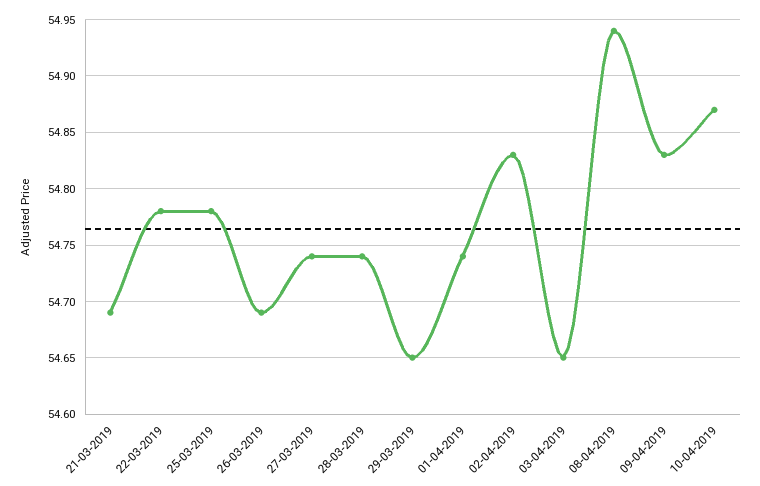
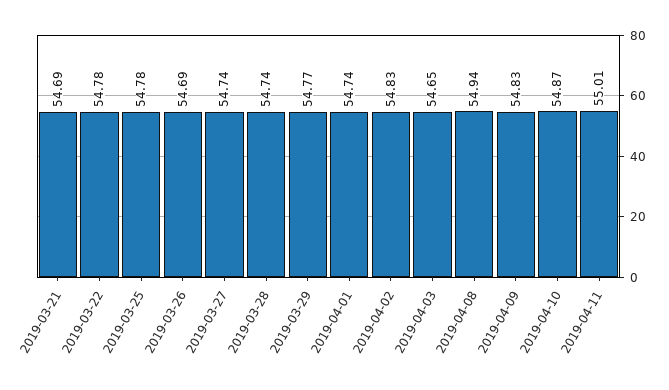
29-03-2019: 54.65 -> 54.77
2019-04-11: none -> 55.01

